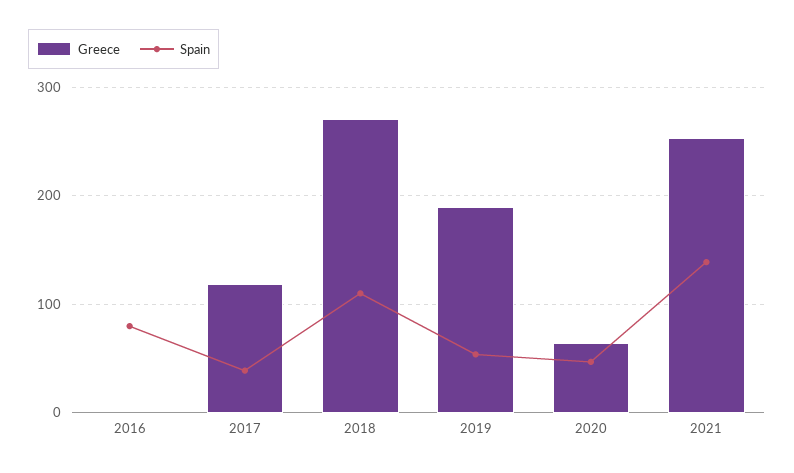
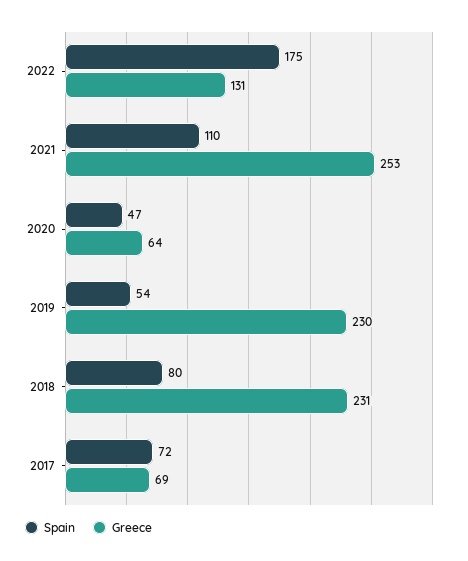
Greece, 2016: 0 -> none
Spain, 2016: 80 -> none
Greece, 2017: 120 -> 69
Spain, 2017: 40 -> 72
Greece, 2018: 270 -> 231
Spain, 2018: 110 -> 80
Greece, 2019: 190 -> 230
Spain, 2021: 140 -> 110
Spain, 2022: none -> 175
Greece, 2022: none -> 131

